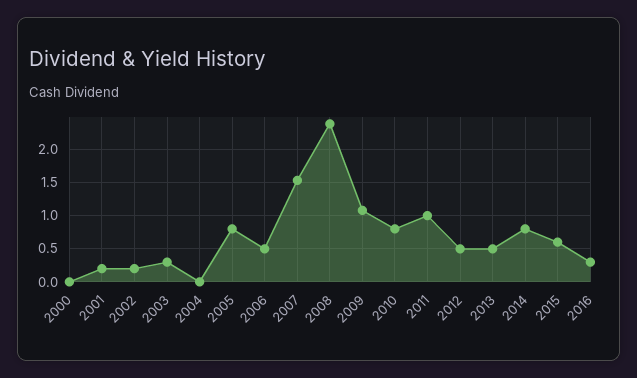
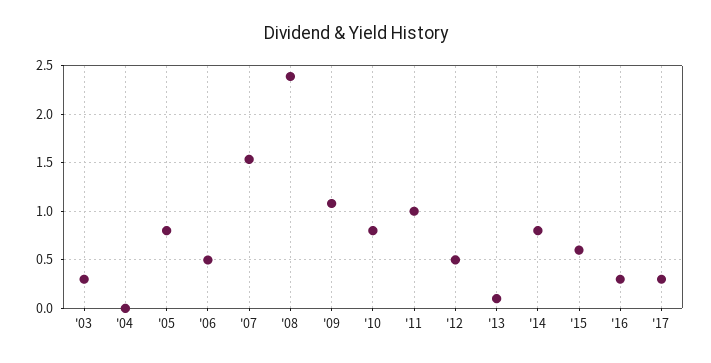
2000: 0 -> none
2001: 0.2 -> none
2002: 0.2 -> none
2013: 0.5 -> 0.1
'17: none -> 0.3

